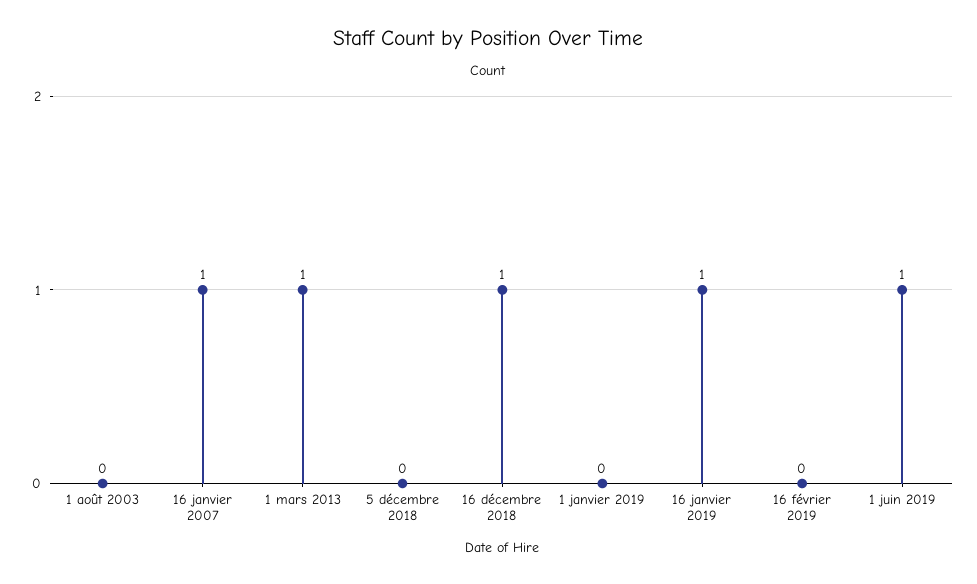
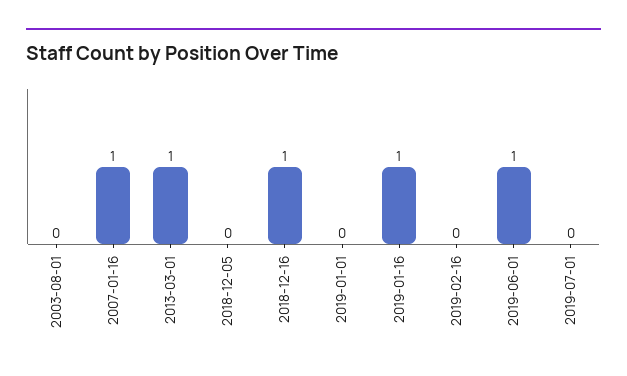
2019-07-01: none -> 0

